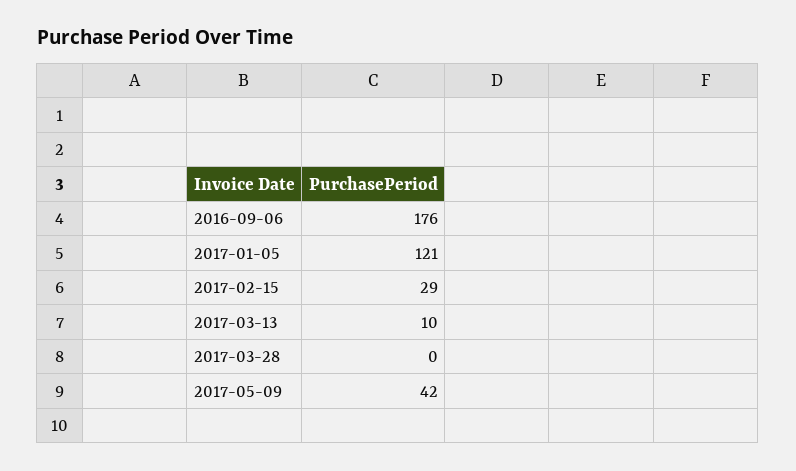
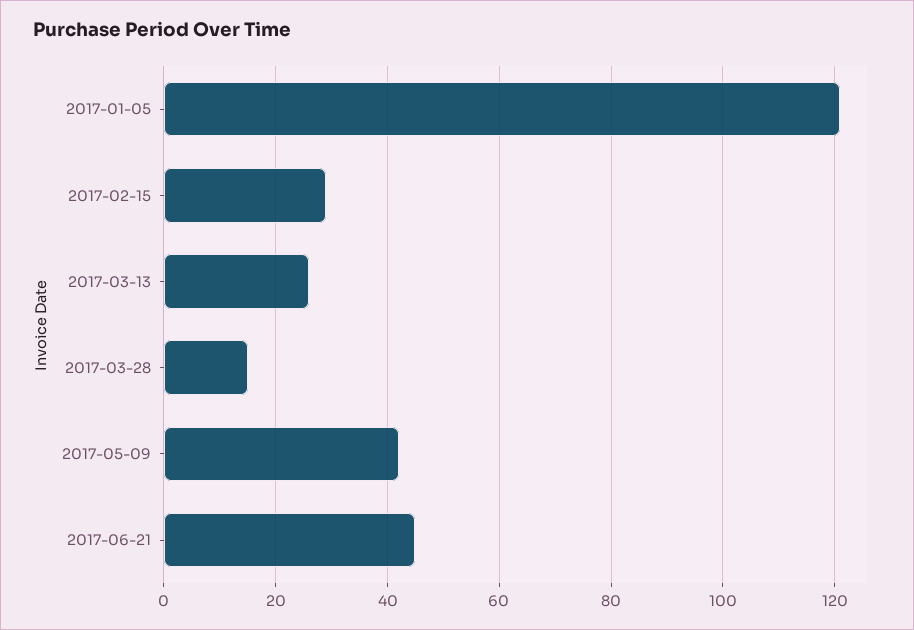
2016-09-06: 176 -> none
2017-03-13: 10 -> 25
2017-03-28: 0 -> 15
2017-06-21: none -> 45

